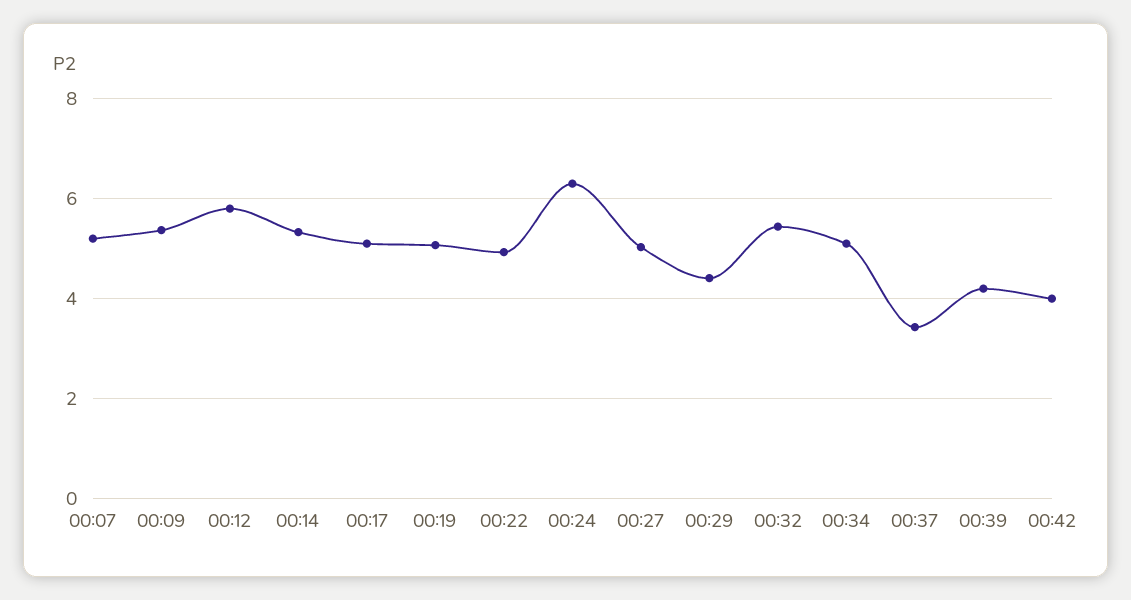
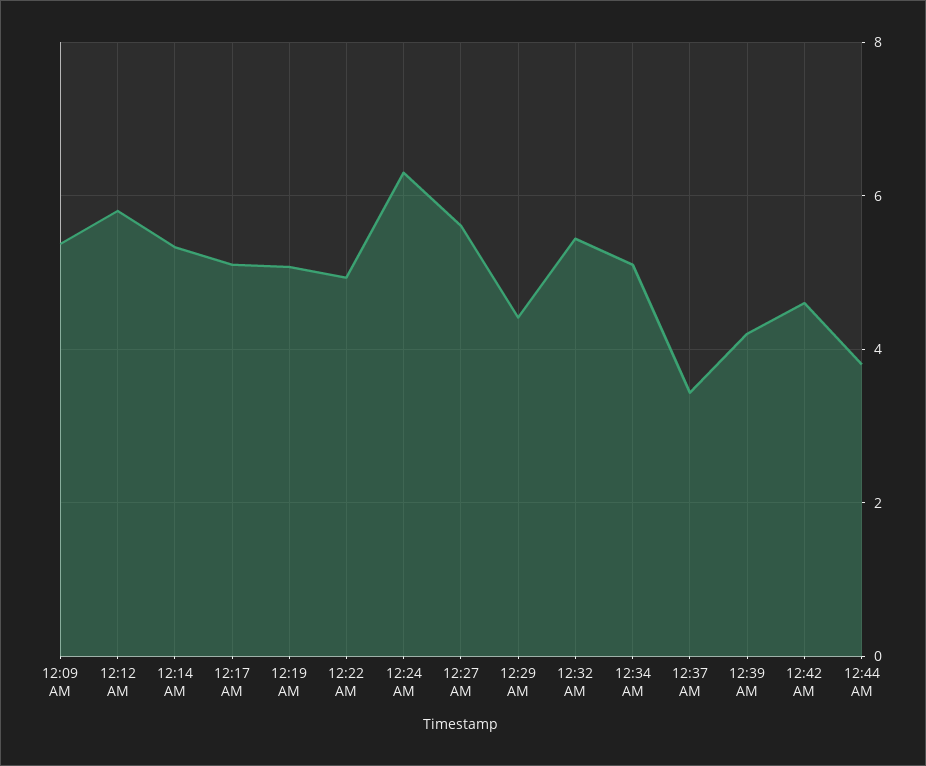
00:07: 5.2 -> none
00:27: 5 -> 5.6
00:42: 4 -> 4.6
12:44 AM: none -> 3.8

